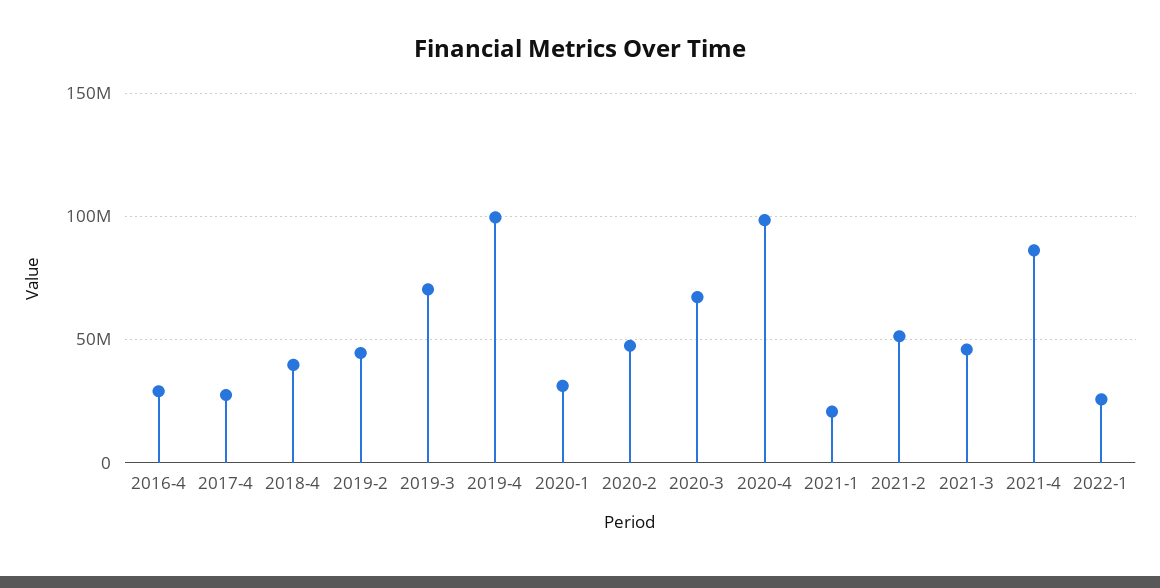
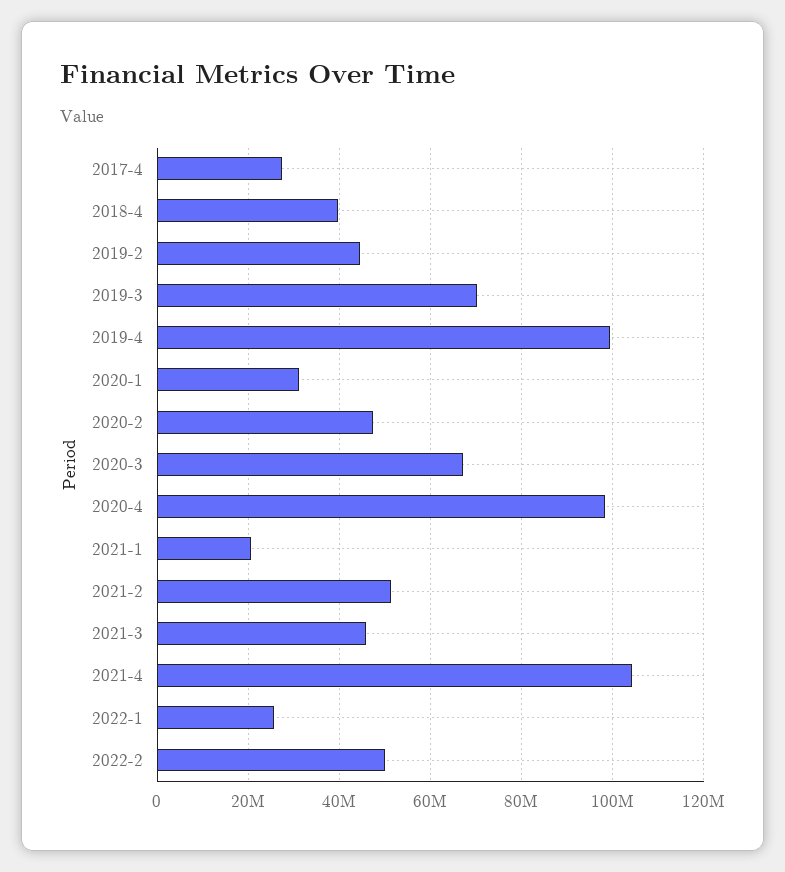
2016-4: 30000000 -> none
2021-4: 85000000 -> 104000000
2022-2: none -> 50000000

